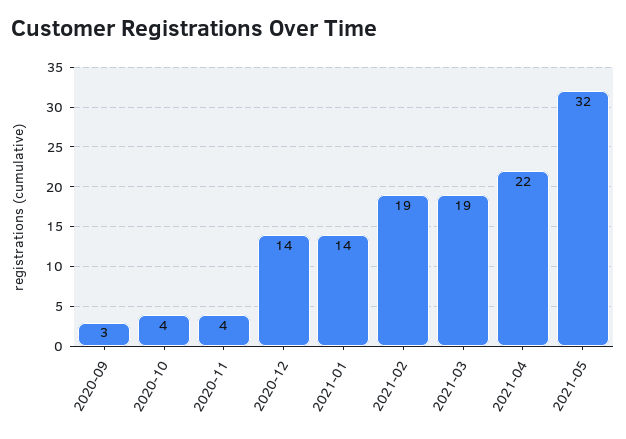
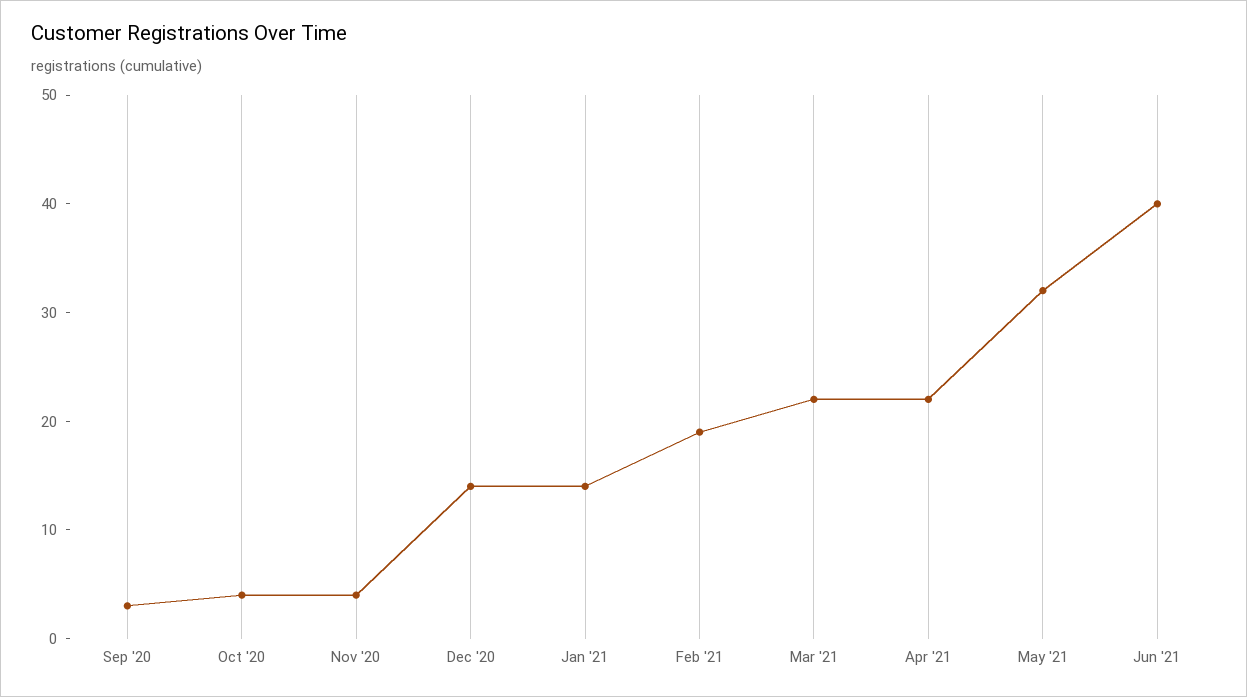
2021-03: 19 -> 22
Jun '21: none -> 40

